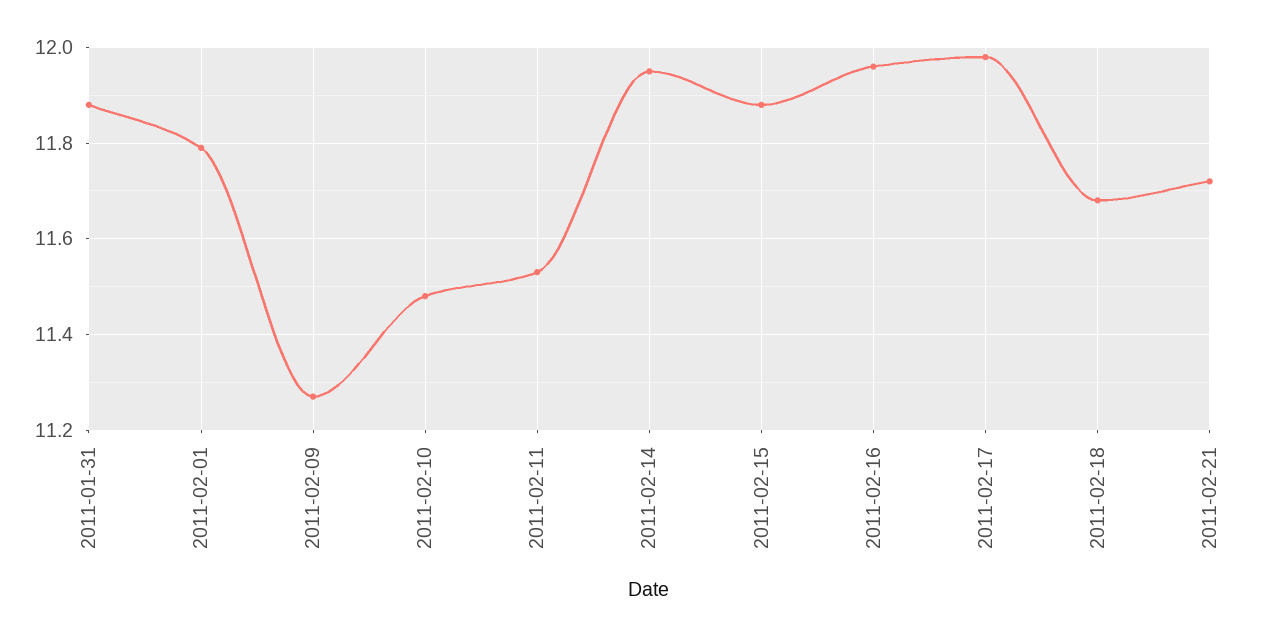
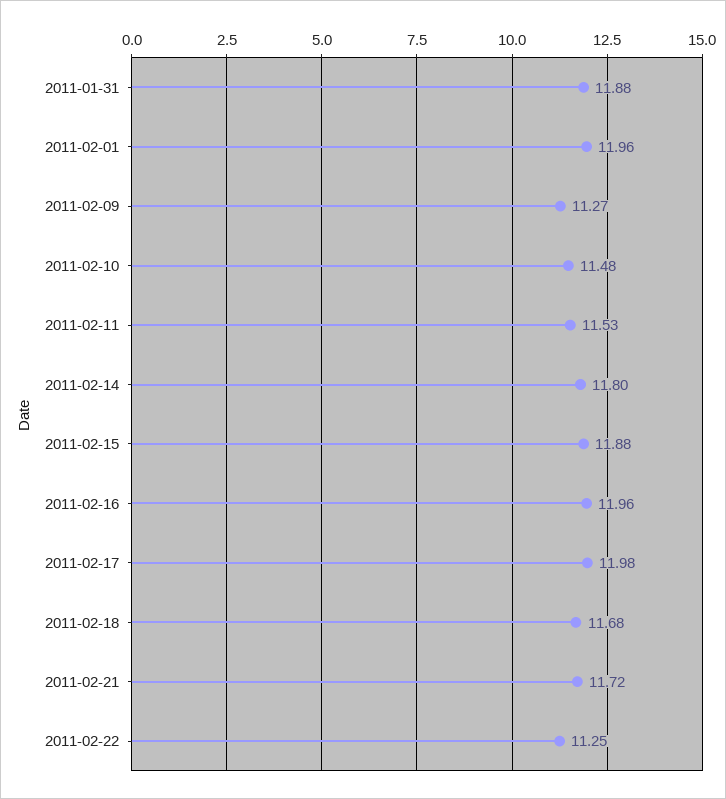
2011-02-01: 11.8 -> 11.96
2011-02-14: 11.95 -> 11.8
2011-02-22: none -> 11.25

